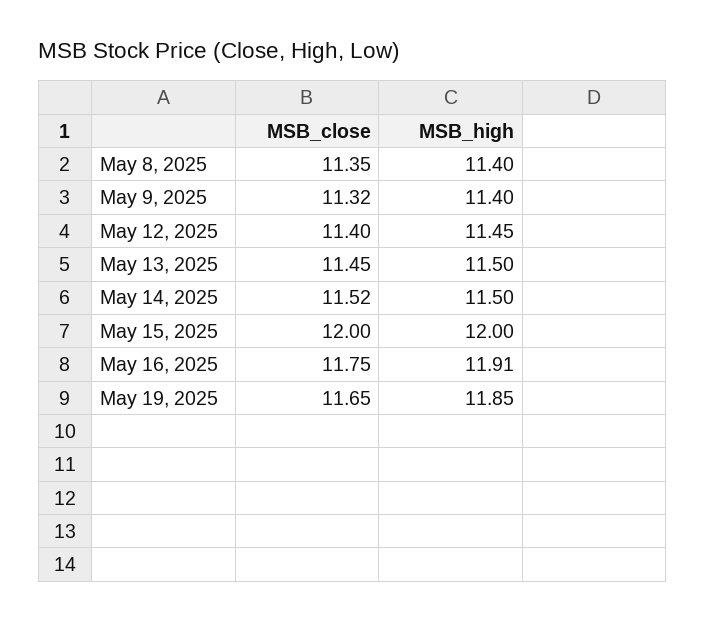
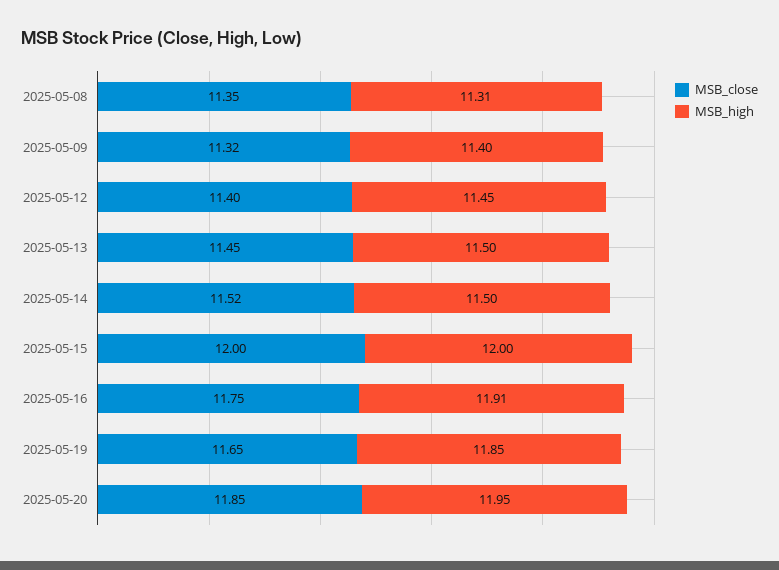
MSB_high, May 8, 2025: 11.4 -> 11.31
MSB_close, 2025-05-20: none -> 11.85
MSB_high, 2025-05-20: none -> 11.95

